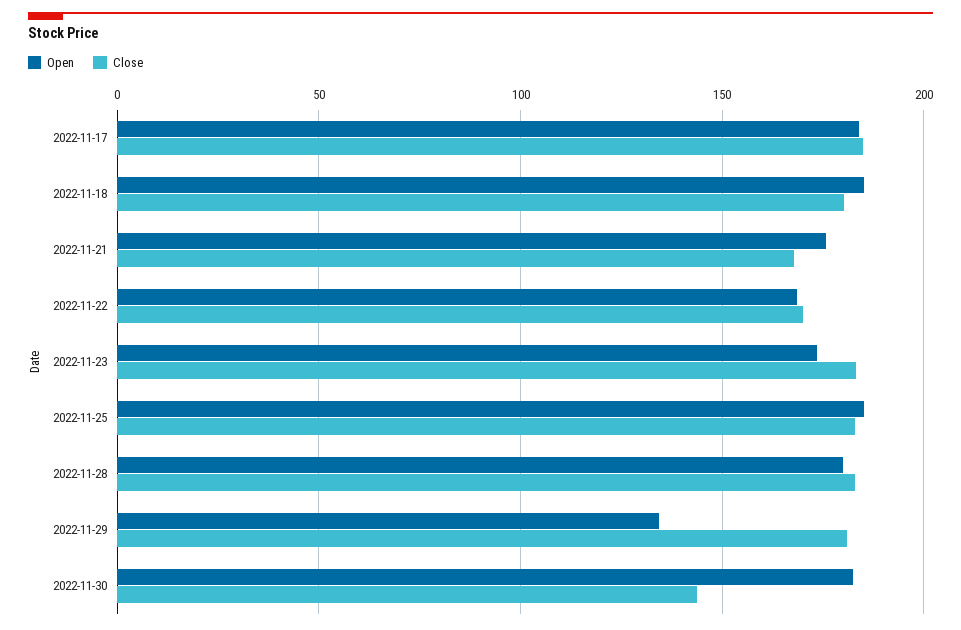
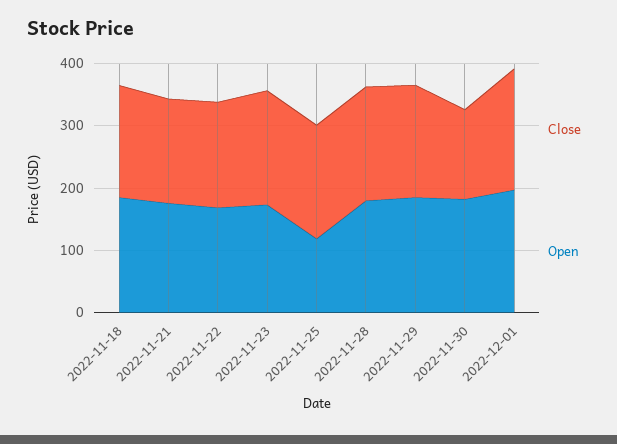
Open, 2022-11-17: 185 -> none
Close, 2022-11-17: 185 -> none
Open, 2022-11-25: 185 -> 120
Open, 2022-11-29: 135 -> 180
Close, 2022-12-01: none -> 200
Open, 2022-12-01: none -> 200

